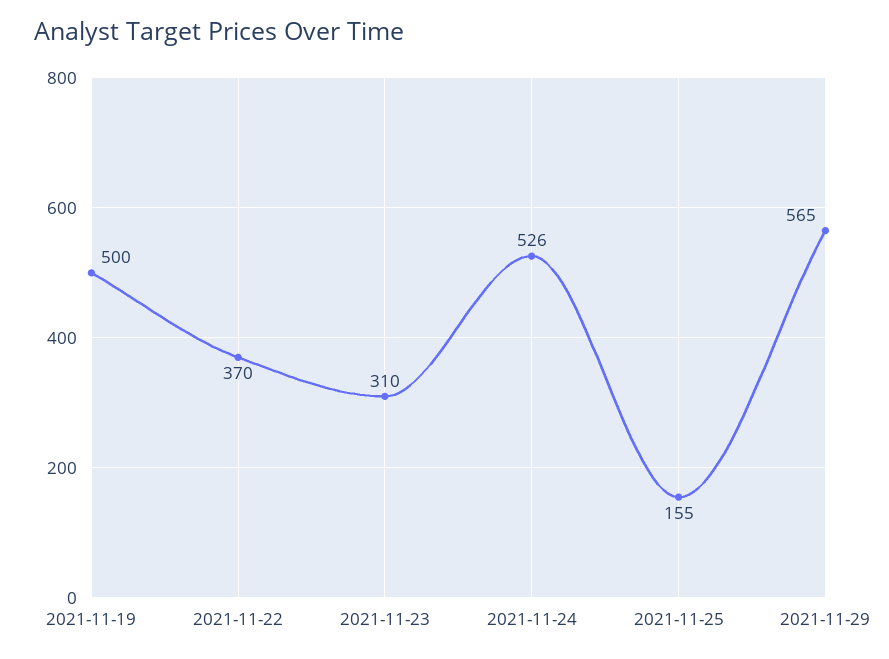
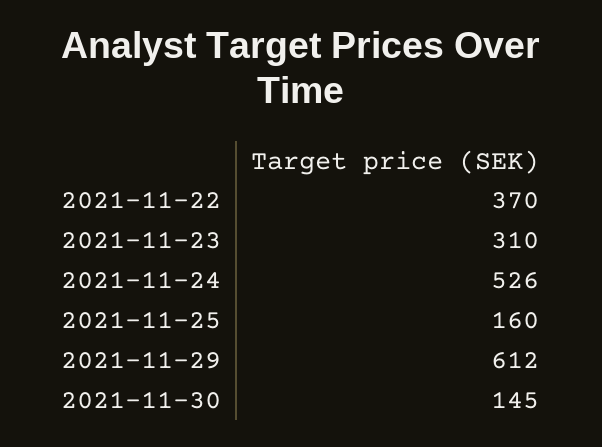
2021-11-19: 500 -> none
2021-11-25: 155 -> 160
2021-11-29: 565 -> 612
2021-11-30: none -> 145

